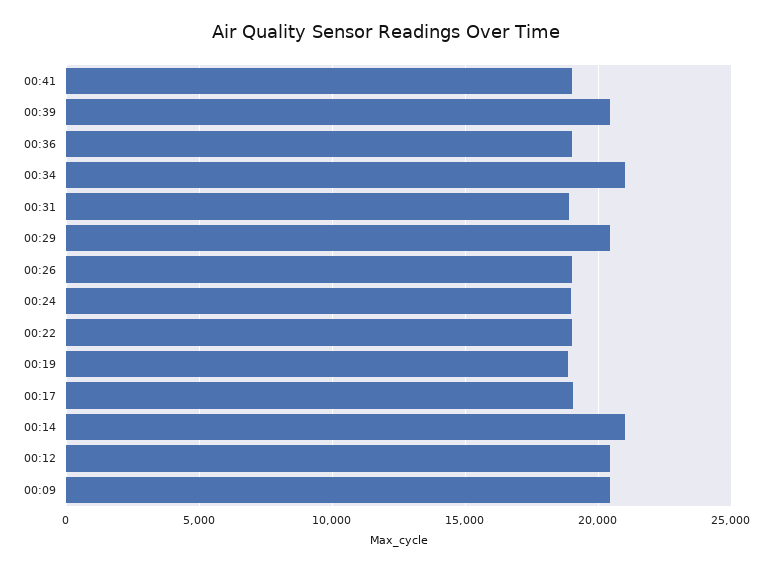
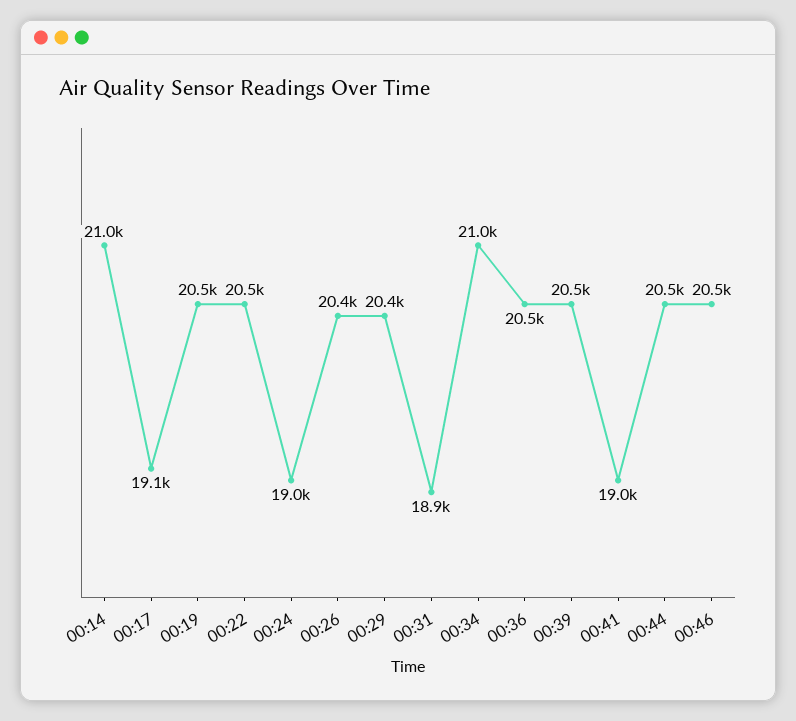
00:36: 19000 -> 20500
00:26: 19000 -> 20400
00:22: 19000 -> 20500
00:19: 19000 -> 20500
00:12: 20500 -> none
00:09: 20500 -> none
00:44: none -> 20500
00:46: none -> 20500

